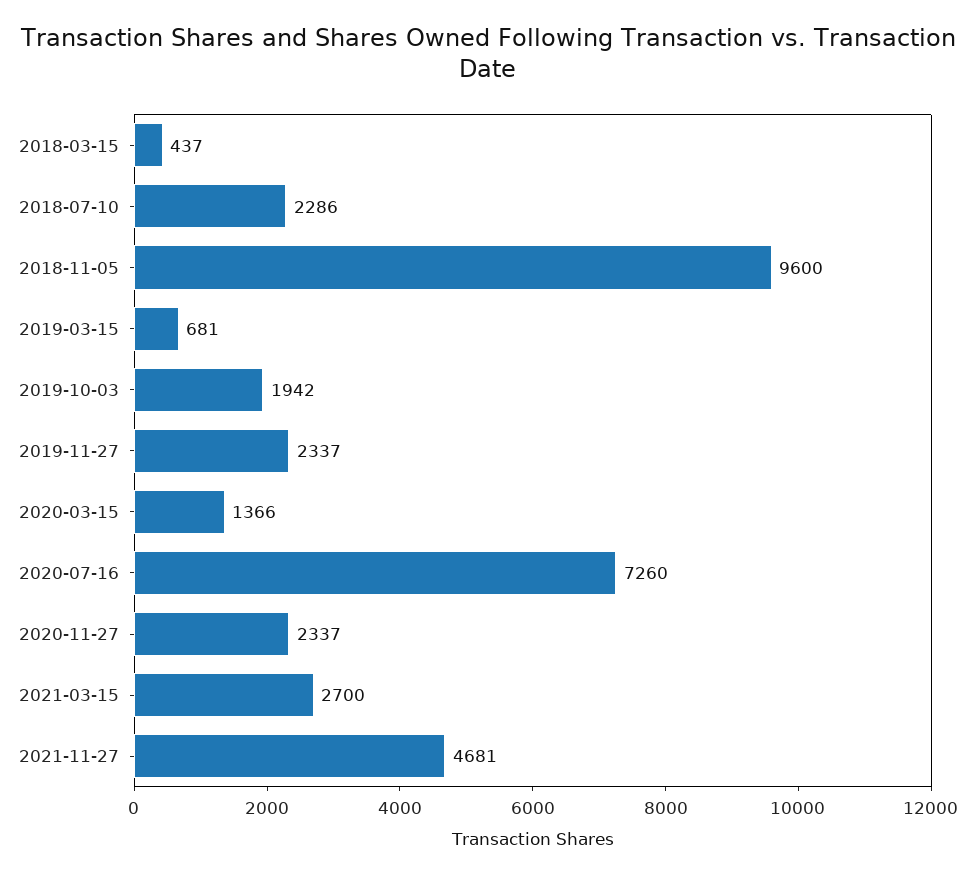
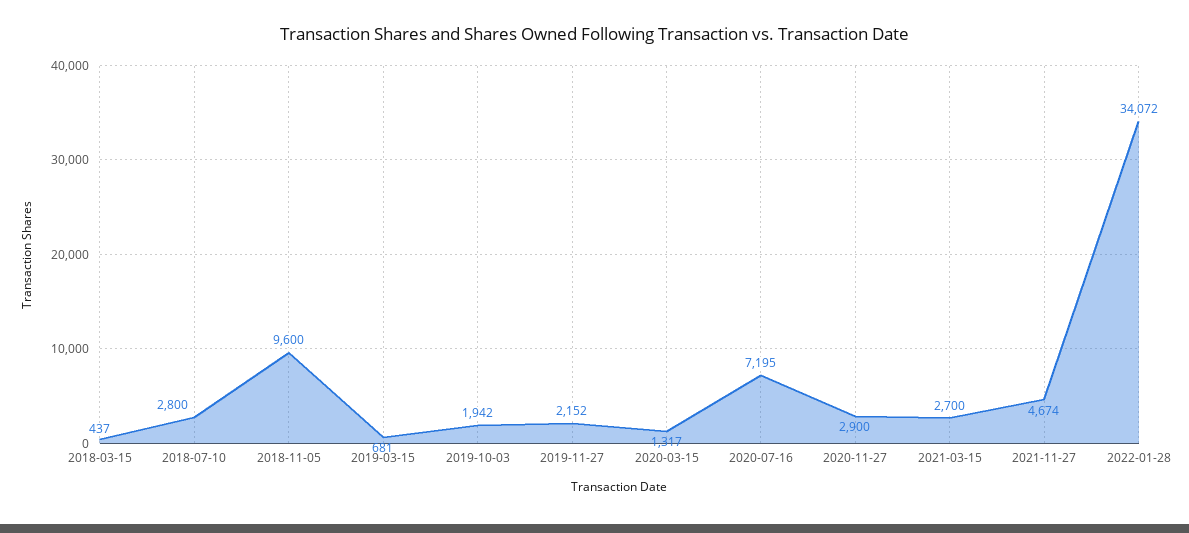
2018-07-10: 2286 -> 2800
2019-11-27: 2337 -> 2152
2020-03-15: 1366 -> 1317
2020-07-16: 7260 -> 7195
2020-11-27: 2337 -> 2900
2021-11-27: 4681 -> 4674
2022-01-28: none -> 34072

